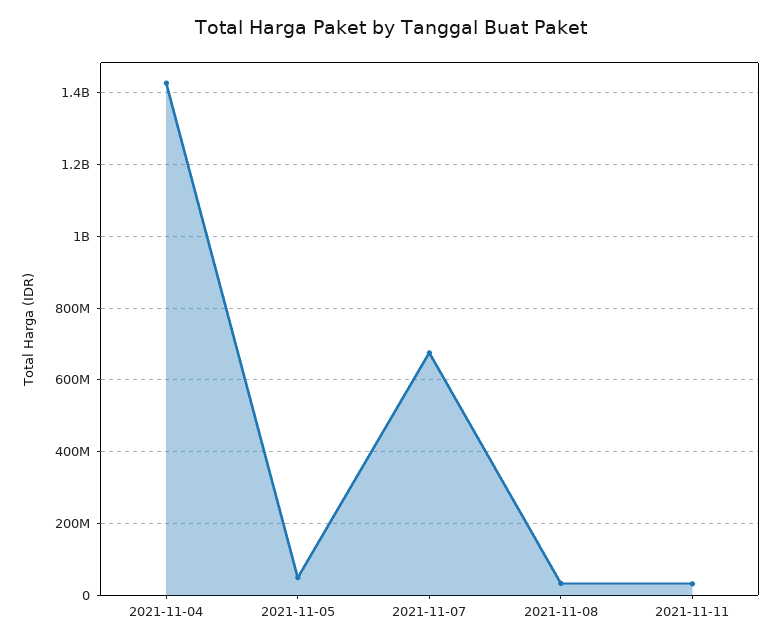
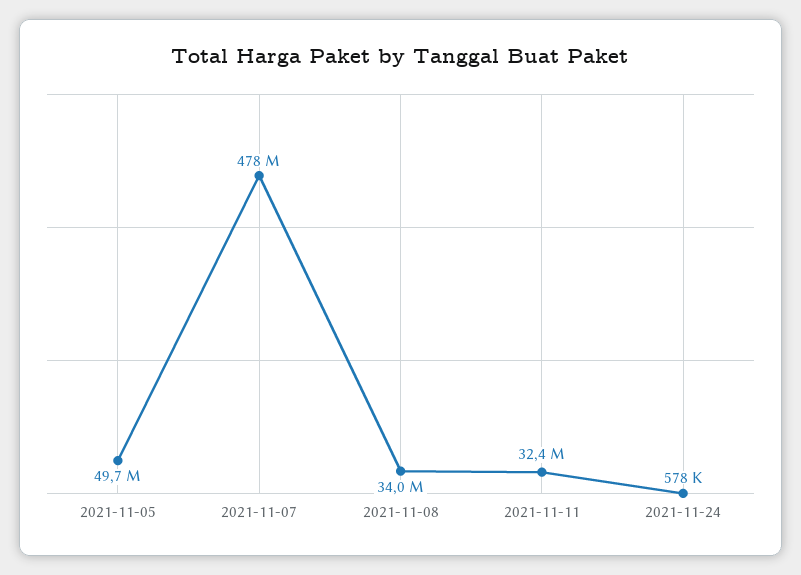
2021-11-04: 1420000000 -> none
2021-11-07: 680000000 -> 478000000
2021-11-24: none -> 578000

